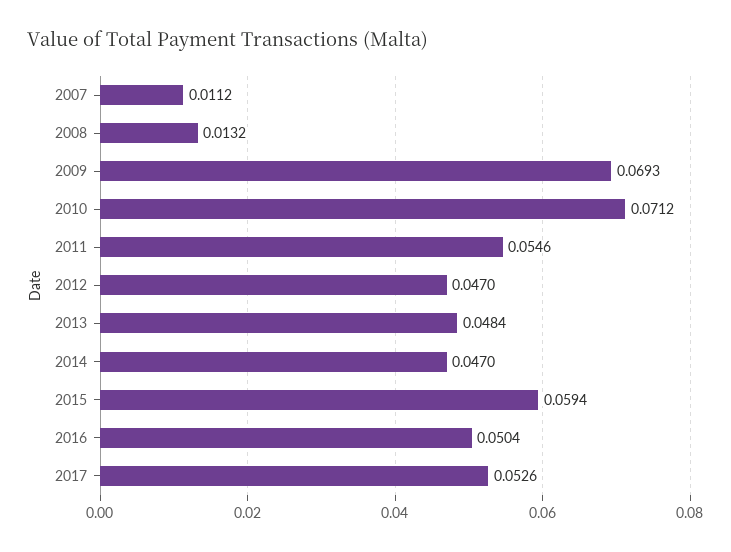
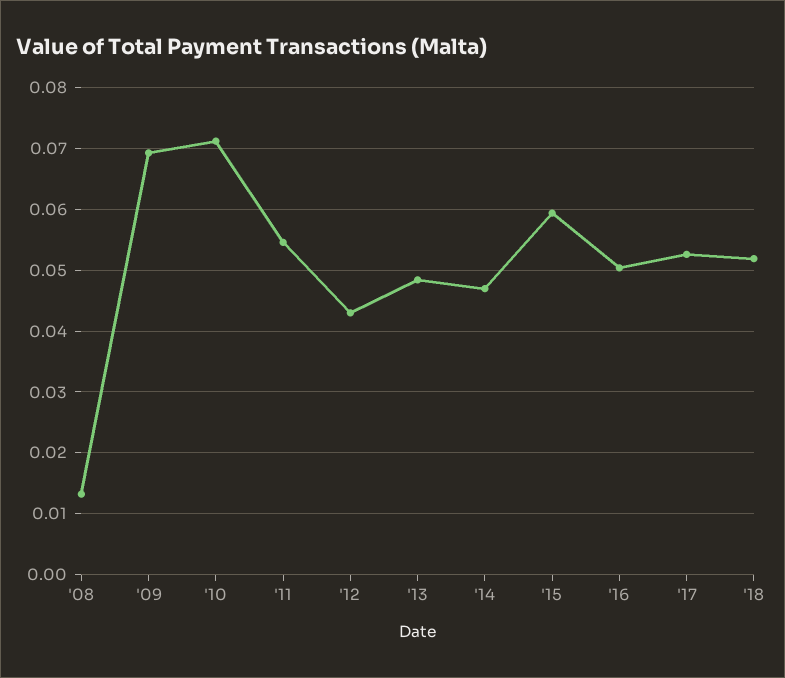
2007: 0.0112 -> none
2012: 0.047 -> 0.043
'18: none -> 0.052

